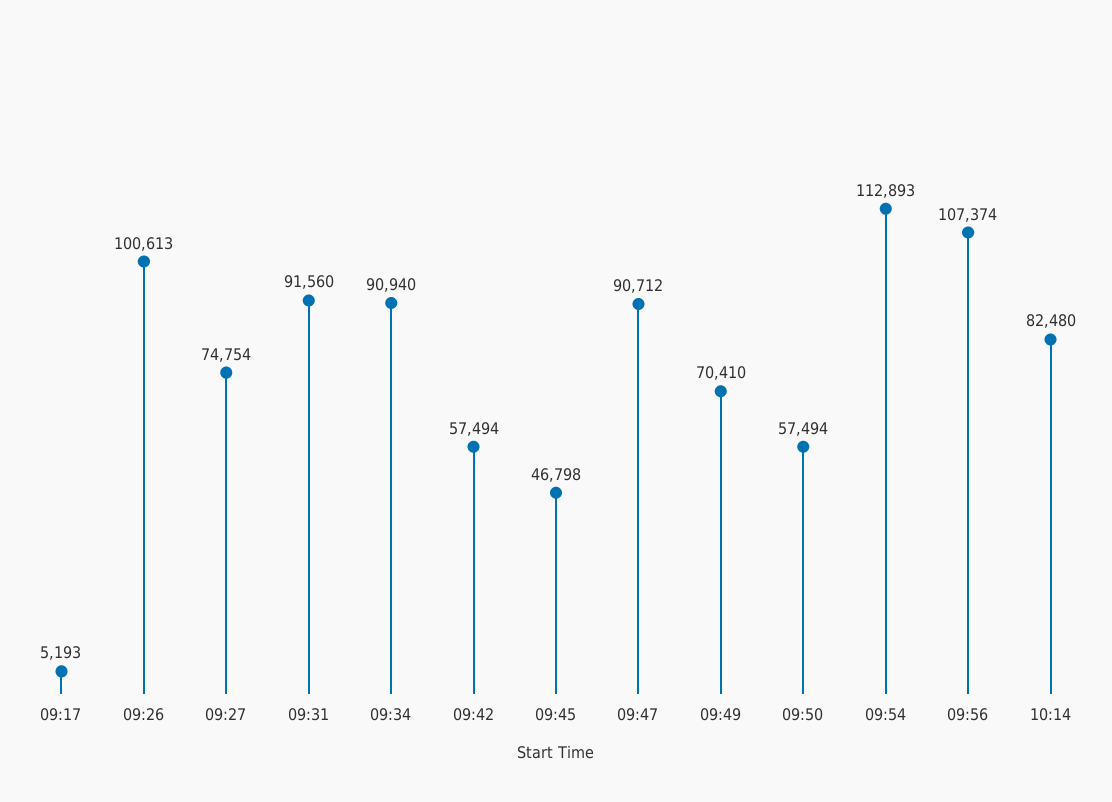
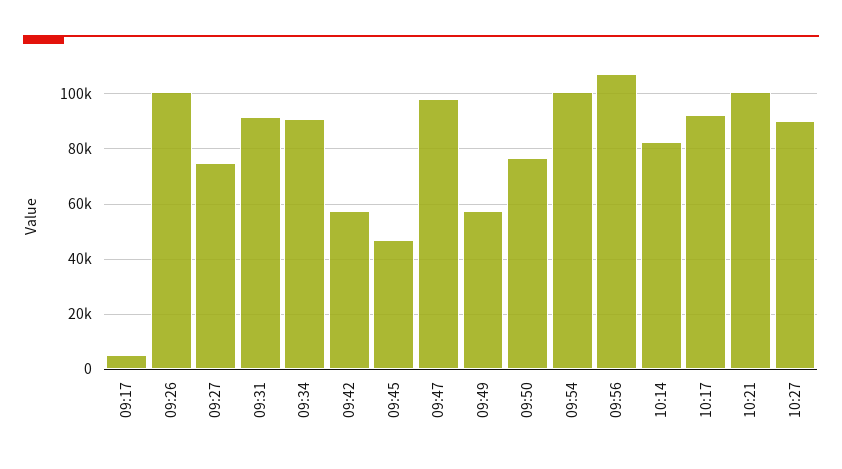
09:47: 90712 -> 97500
09:49: 70410 -> 57500
09:50: 57494 -> 77500
09:54: 112893 -> 100000
10:17: none -> 92500
10:21: none -> 100000
10:27: none -> 90000

